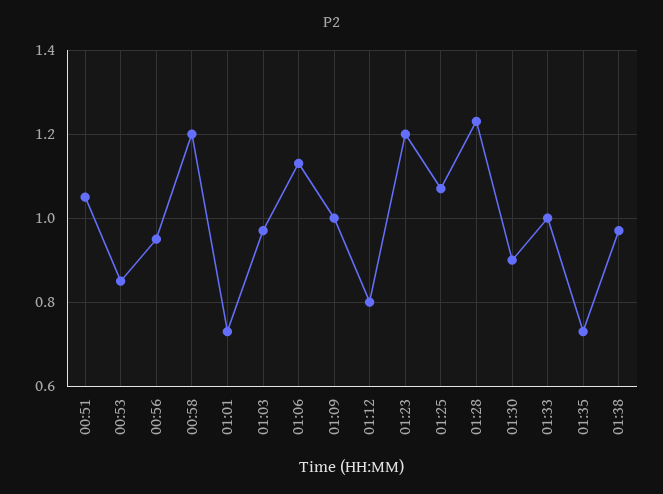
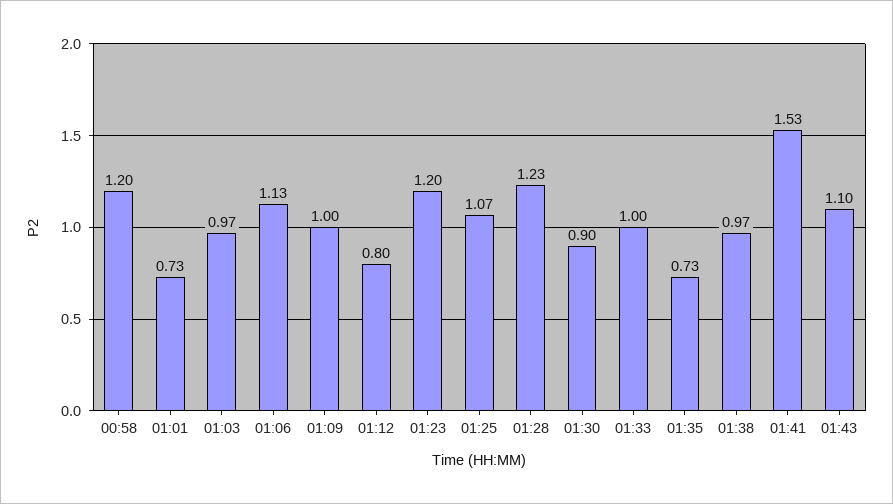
00:51: 1.05 -> none
00:53: 0.85 -> none
00:56: 0.95 -> none
01:41: none -> 1.53
01:43: none -> 1.1

